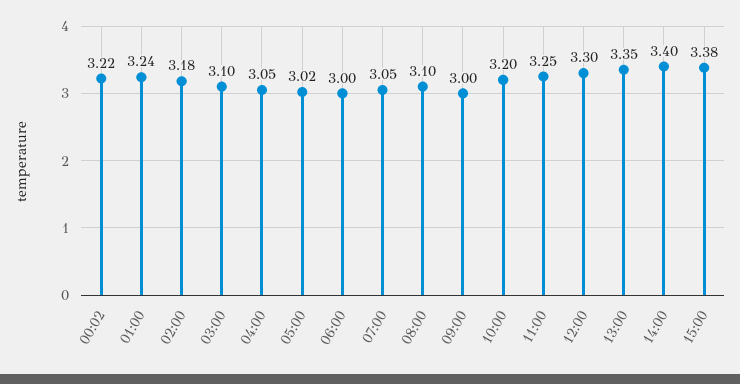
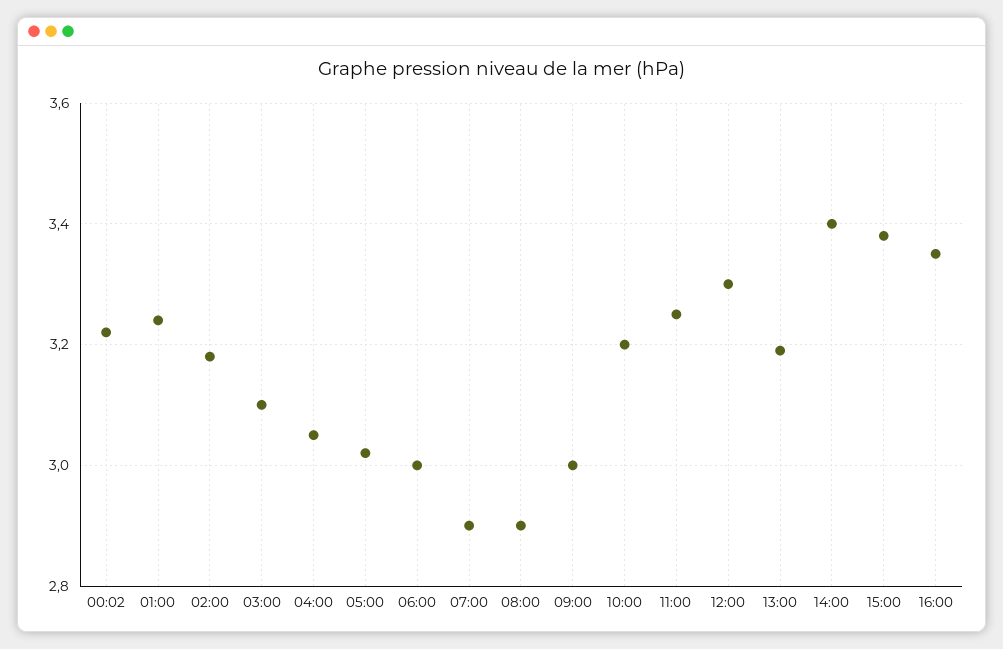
07:00: 3.05 -> 2.9
08:00: 3.1 -> 2.9
13:00: 3.35 -> 3.2
16:00: none -> 3.35

